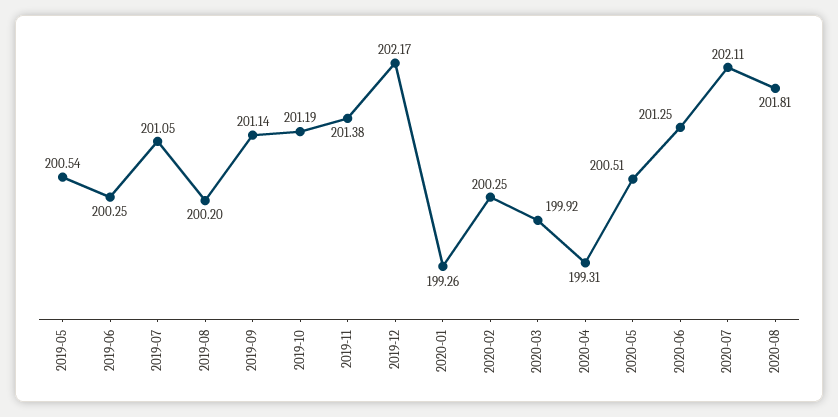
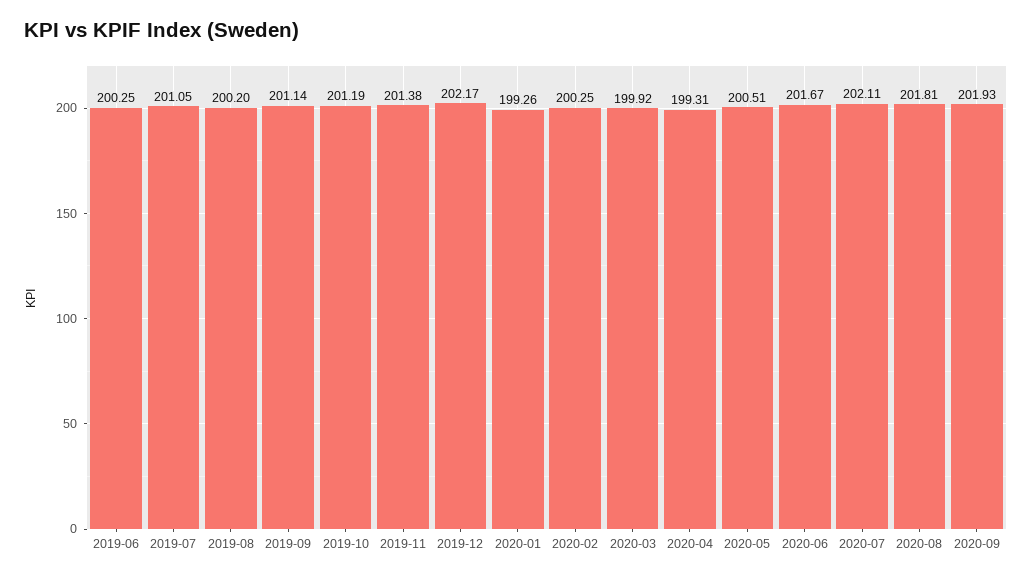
2019-05: 200.54 -> none
2020-06: 201.25 -> 201.67
2020-09: none -> 201.93

